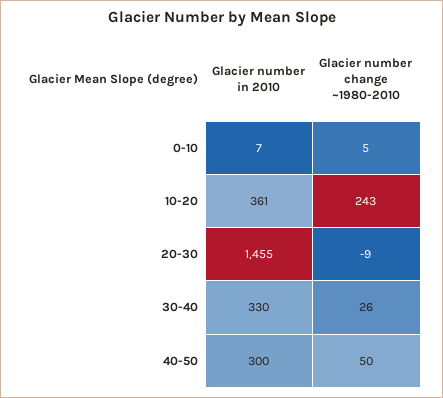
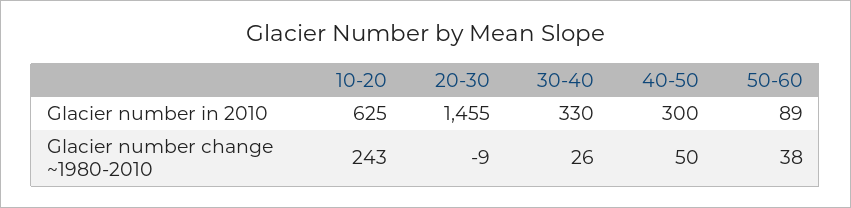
Glacier number in 2010, 0-10: 7 -> none
Glacier number change ~1980-2010, 0-10: 5 -> none
Glacier number in 2010, 10-20: 361 -> 625
Glacier number in 2010, 50-60: none -> 89
Glacier number change ~1980-2010, 50-60: none -> 38

